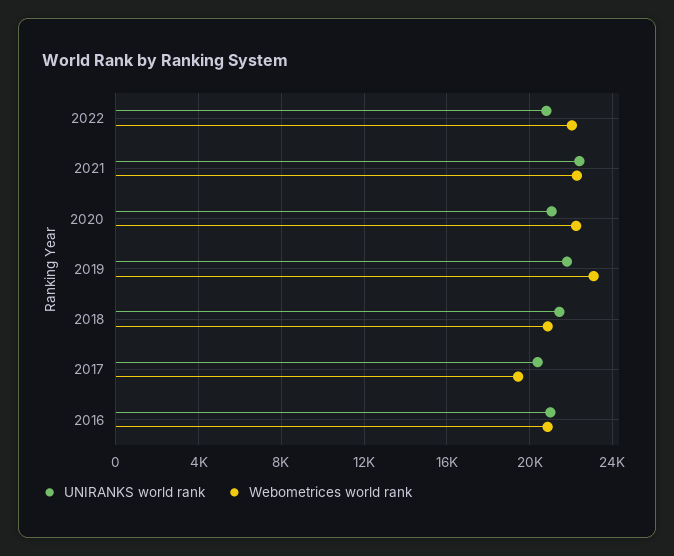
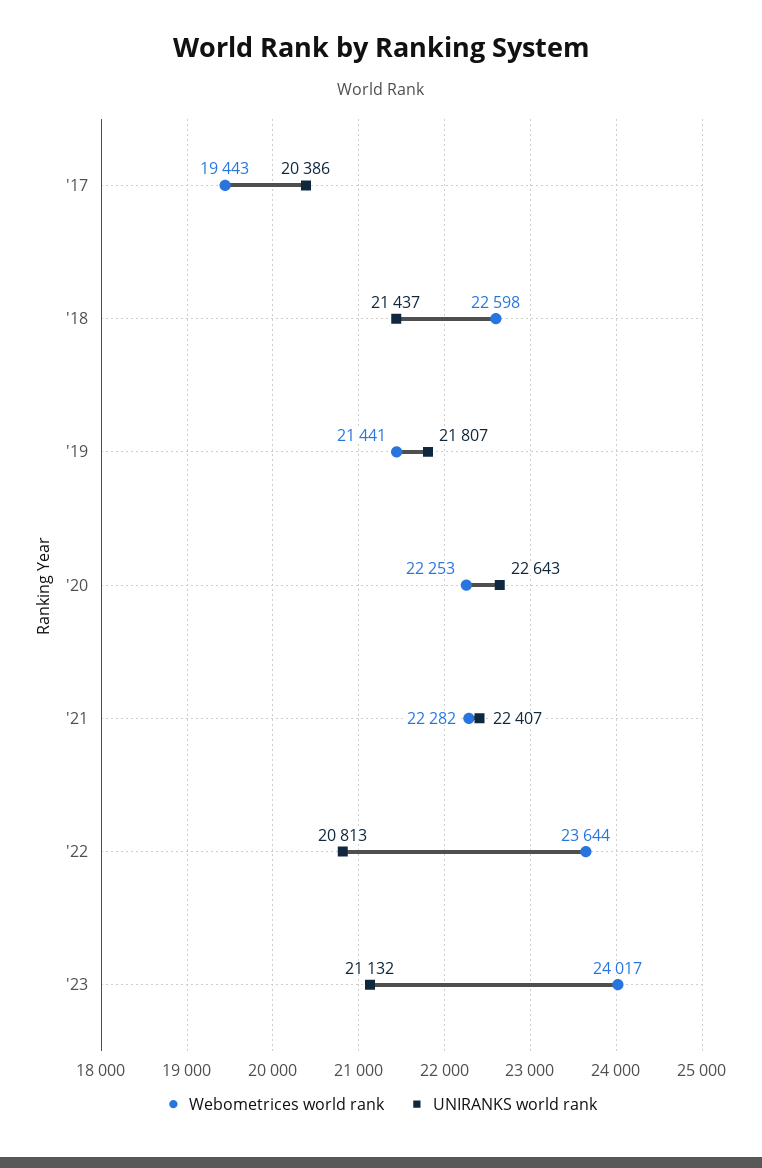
Webometrices world rank, 2022: 22000 -> 23644
UNIRANKS world rank, 2020: 21000 -> 22643
Webometrices world rank, 2019: 23000 -> 21441
Webometrices world rank, 2018: 21000 -> 22598
UNIRANKS world rank, 2016: 21000 -> none
Webometrices world rank, 2016: 21000 -> none
Webometrices world rank, '23: none -> 24017
UNIRANKS world rank, '23: none -> 21132

